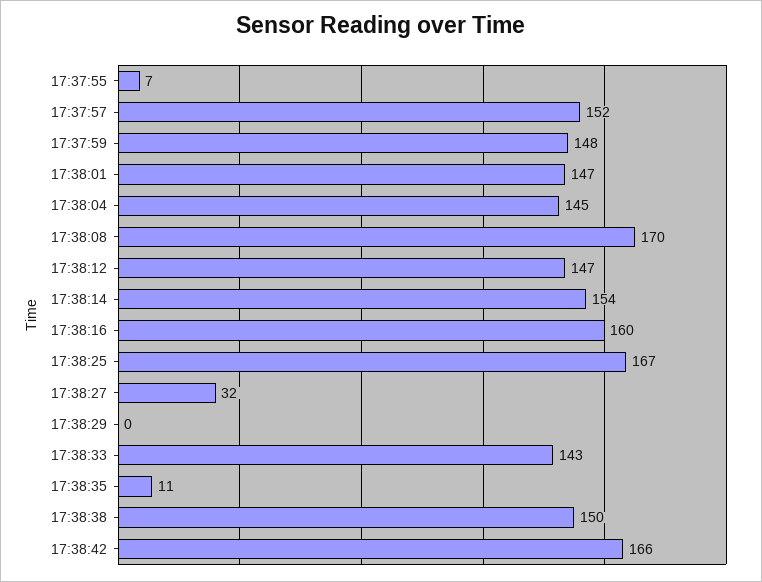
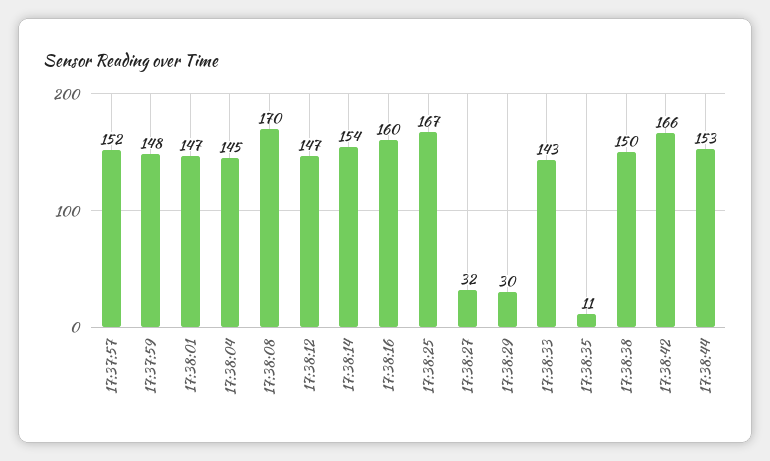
17:37:55: 7 -> none
17:38:29: 0 -> 30
17:38:44: none -> 153

